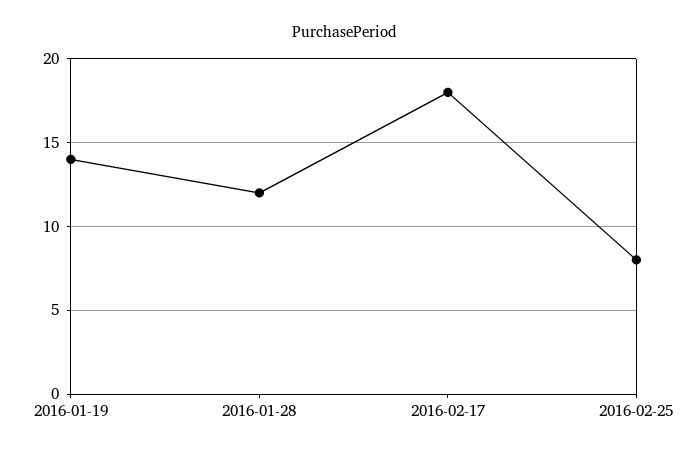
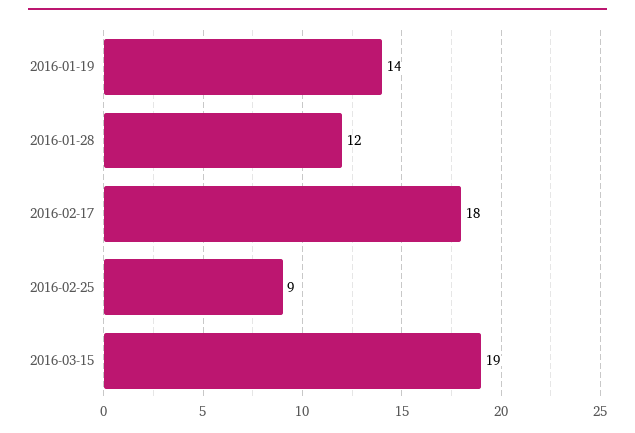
2016-02-25: 8 -> 9
2016-03-15: none -> 19

